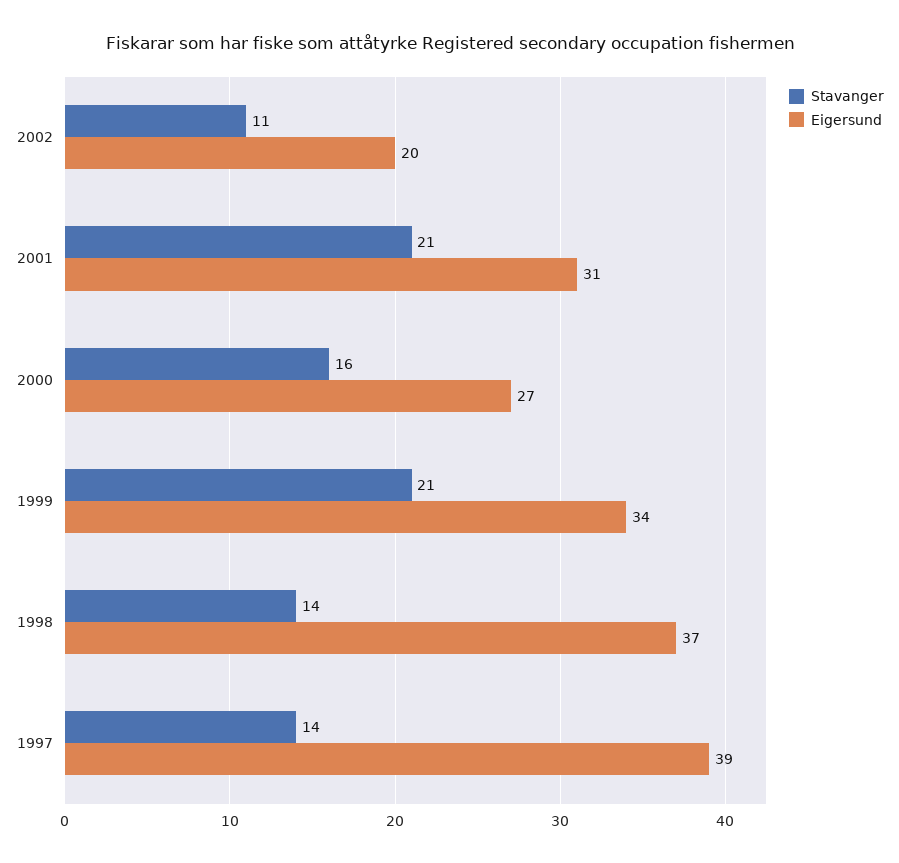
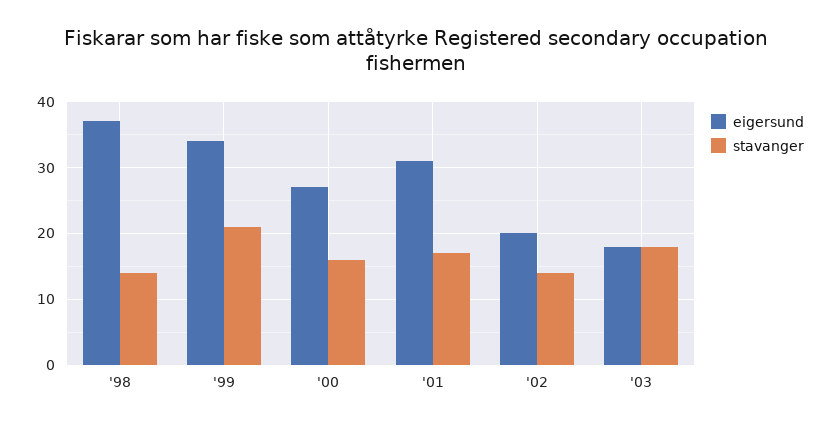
Stavanger, 2002: 11 -> 14
Stavanger, 2001: 21 -> 17
Stavanger, 1997: 14 -> none
Eigersund, 1997: 39 -> none
Eigersund, '03: none -> 18
Stavanger, '03: none -> 18

